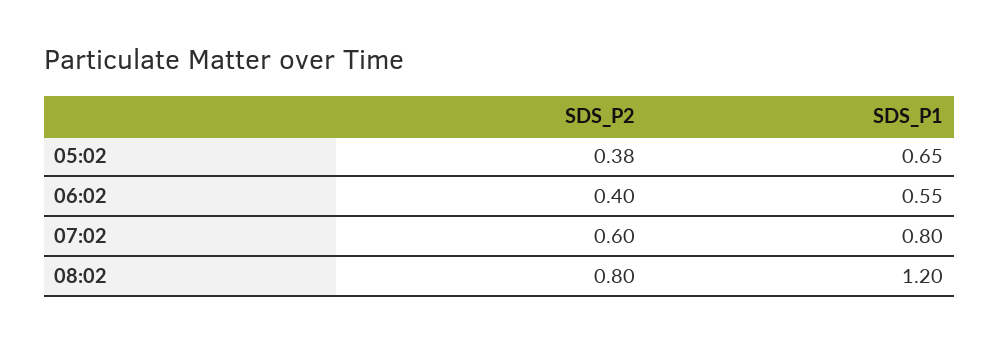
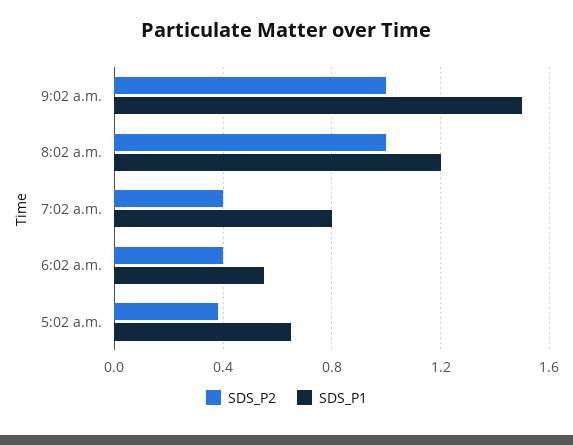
SDS_P2, 07:02: 0.6 -> 0.4
SDS_P2, 08:02: 0.8 -> 1
SDS_P2, 9:02 a.m.: none -> 1
SDS_P1, 9:02 a.m.: none -> 1.5

